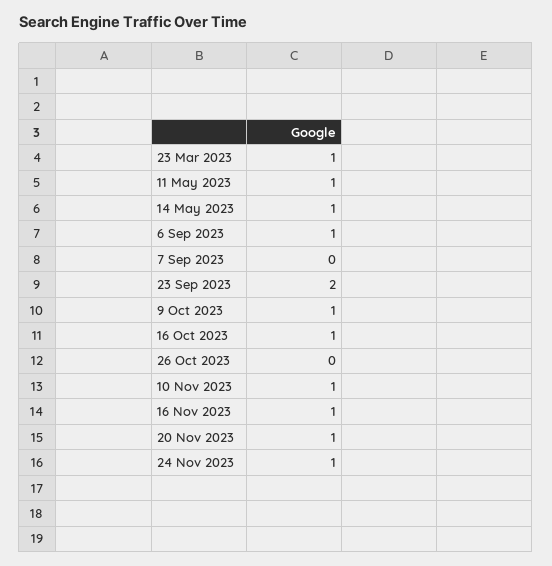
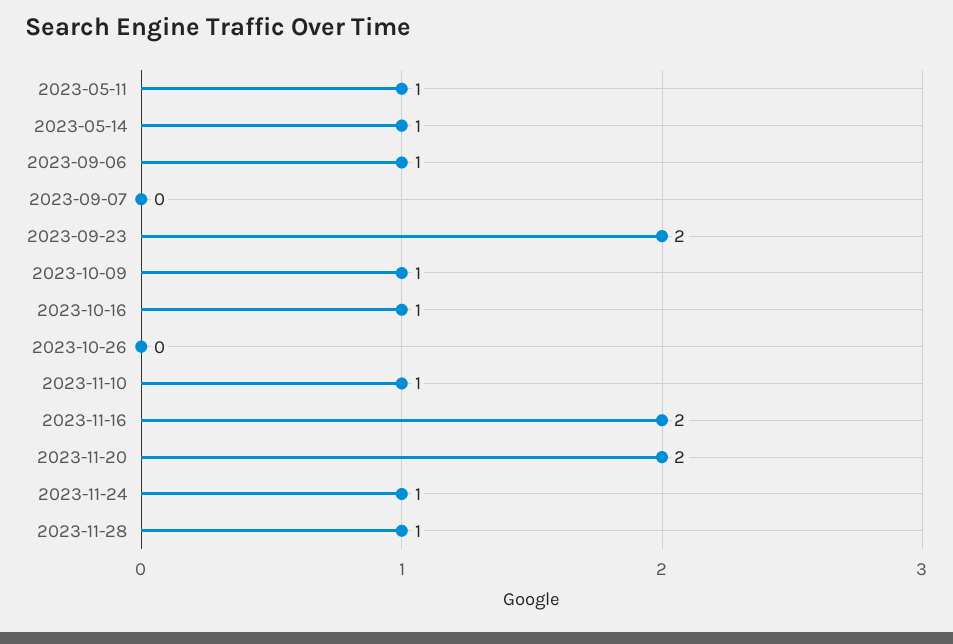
23 Mar 2023: 1 -> none
16 Nov 2023: 1 -> 2
20 Nov 2023: 1 -> 2
2023-11-28: none -> 1

